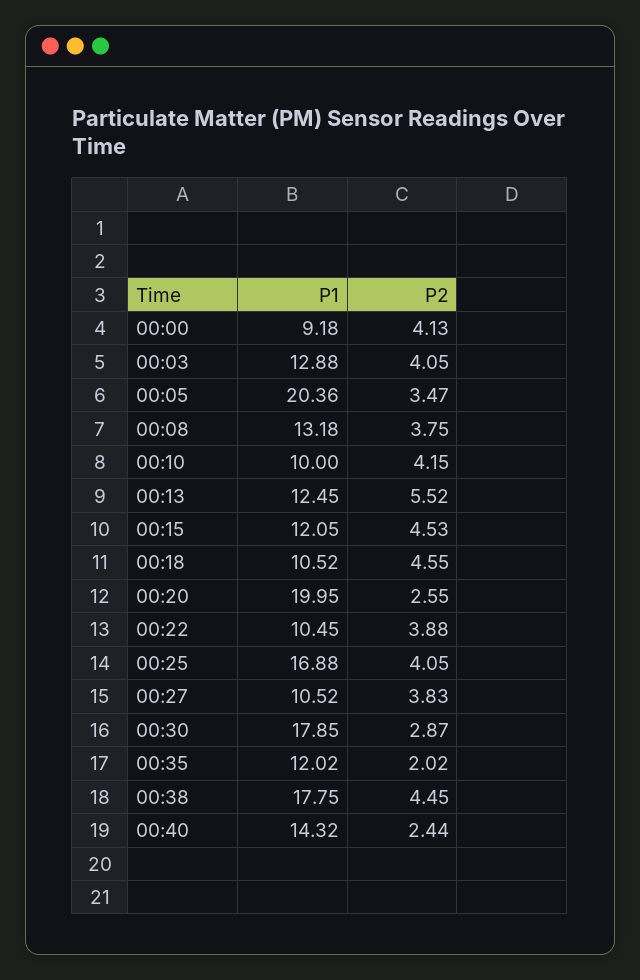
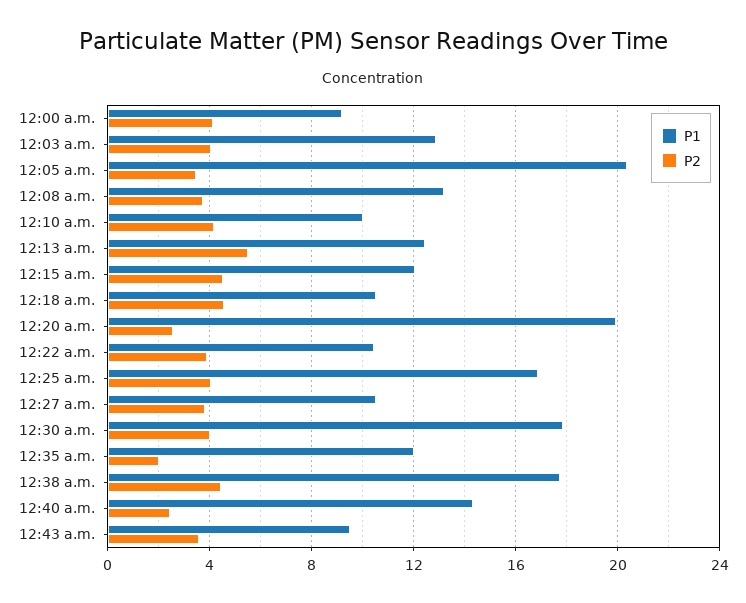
P2, 00:30: 2.87 -> 4
P1, 12:43 a.m.: none -> 9.5
P2, 12:43 a.m.: none -> 3.5

